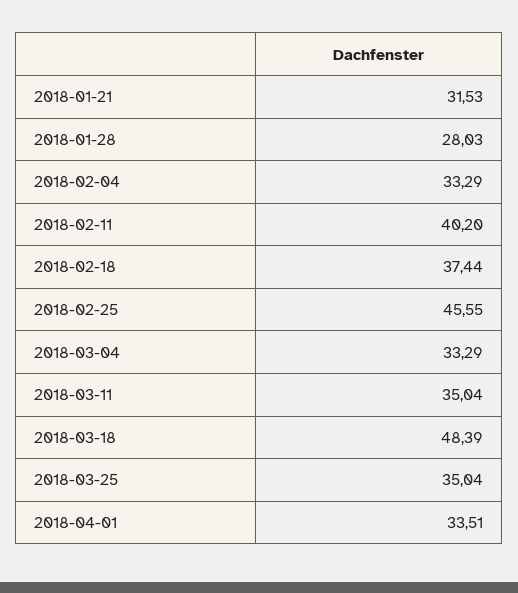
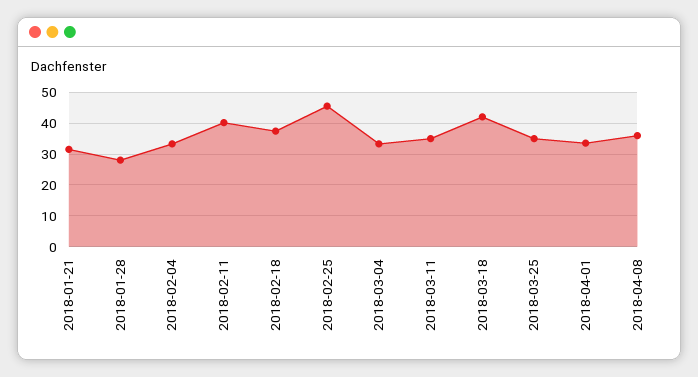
2018-03-18: 48.39 -> 42
2018-04-08: none -> 36

